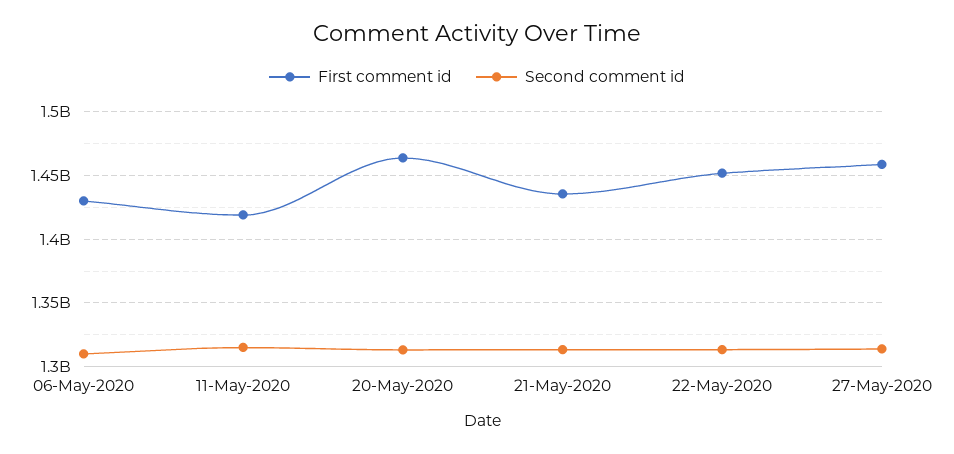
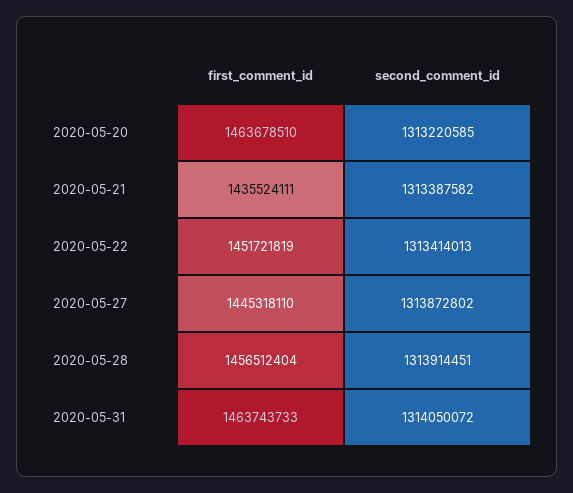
First comment id, 06-May-2020: 1430000000 -> none
Second comment id, 06-May-2020: 1310000000 -> none
First comment id, 11-May-2020: 1420000000 -> none
Second comment id, 11-May-2020: 1315000000 -> none
First comment id, 27-May-2020: 1460000000 -> 1445318110
First comment id, 2020-05-28: none -> 1456512404
Second comment id, 2020-05-28: none -> 1313914451
First comment id, 2020-05-31: none -> 1463743733
Second comment id, 2020-05-31: none -> 1314050072

